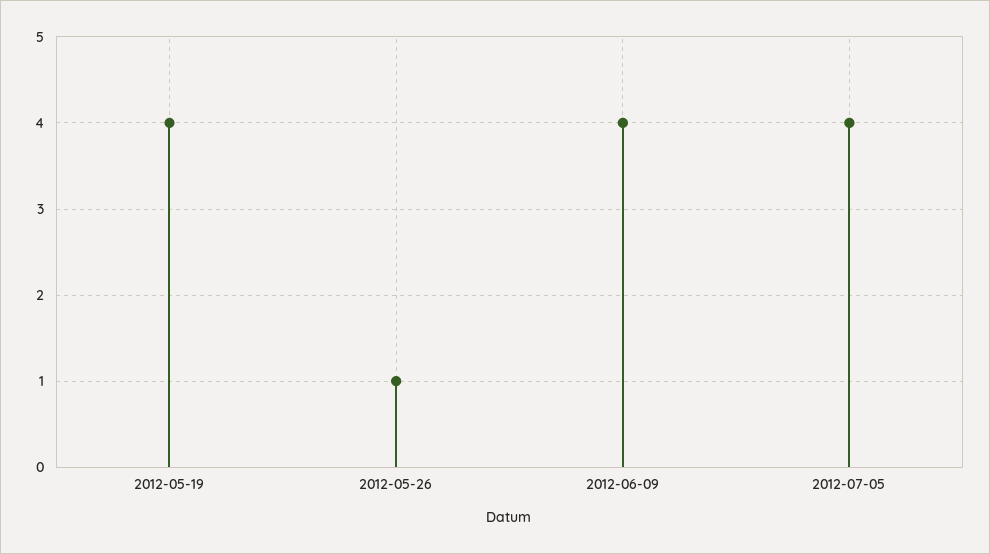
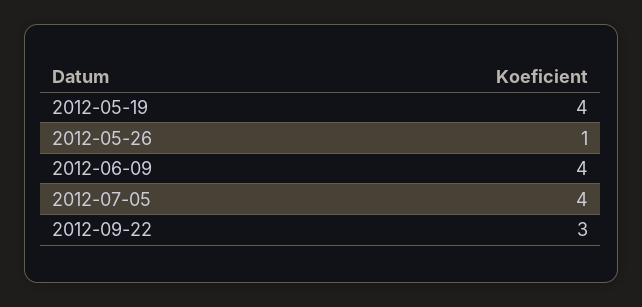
2012-09-22: none -> 3

